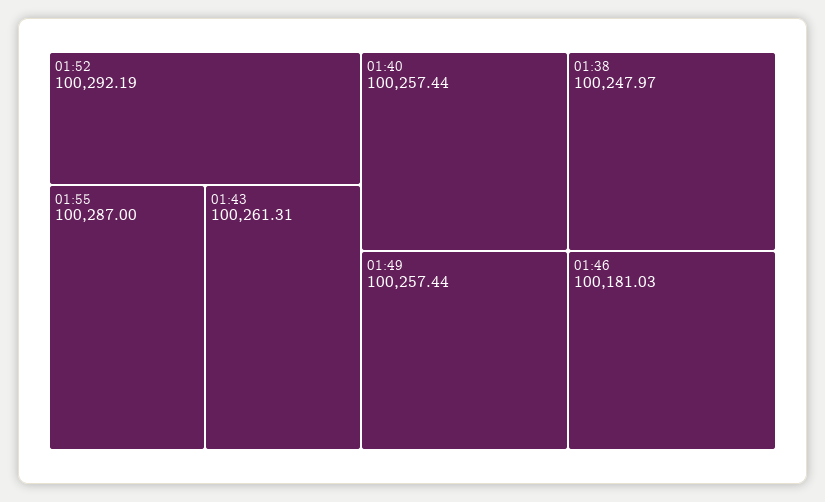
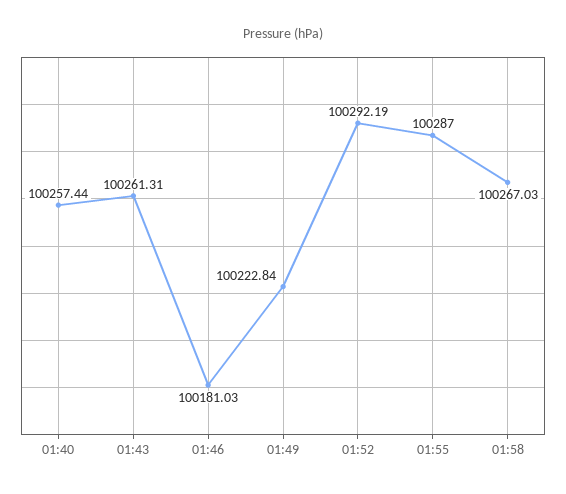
01:49: 100257.44 -> 100222.84
01:38: 100247.97 -> none
01:58: none -> 100267.03

